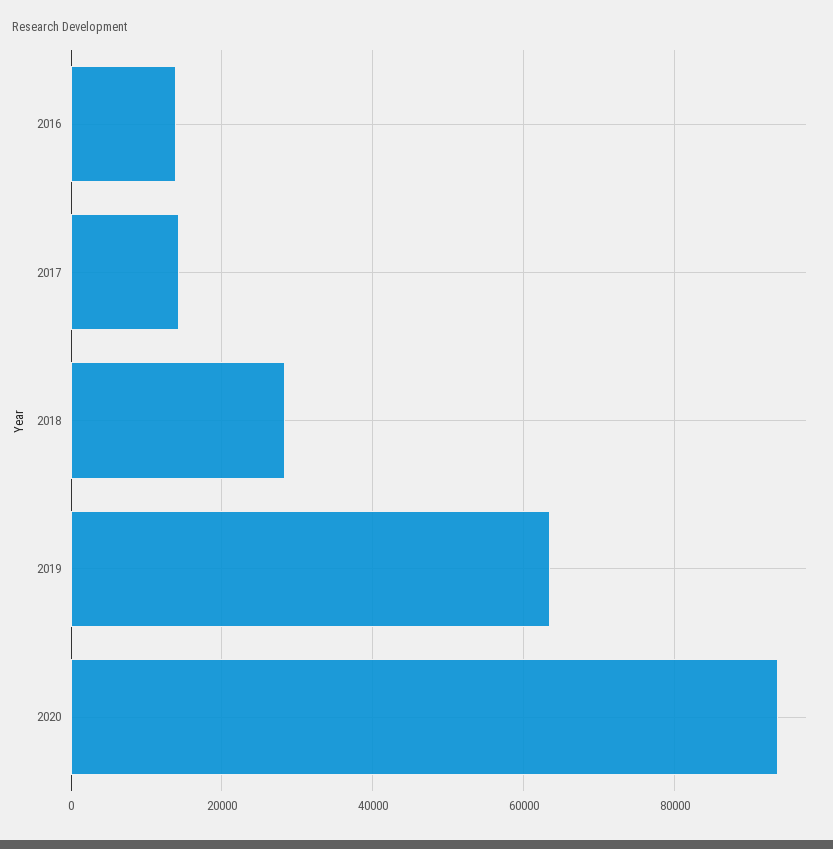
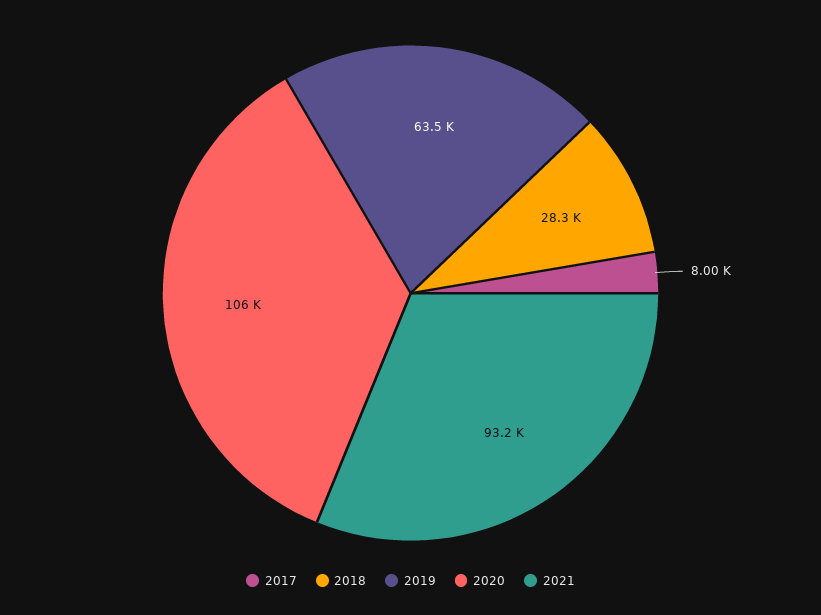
2016: 14000 -> none
2017: 14000 -> 8000
2020: 94000 -> 106000
2021: none -> 93200

